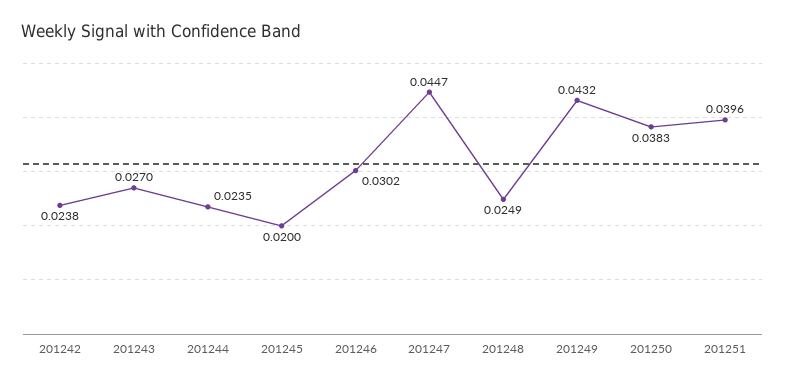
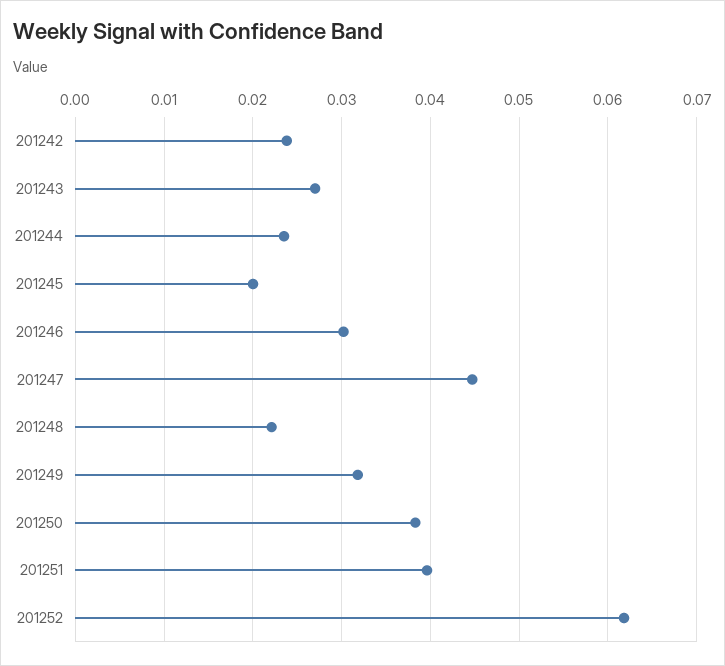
201248: 0.0249 -> 0.022
201249: 0.0432 -> 0.032
201252: none -> 0.062

